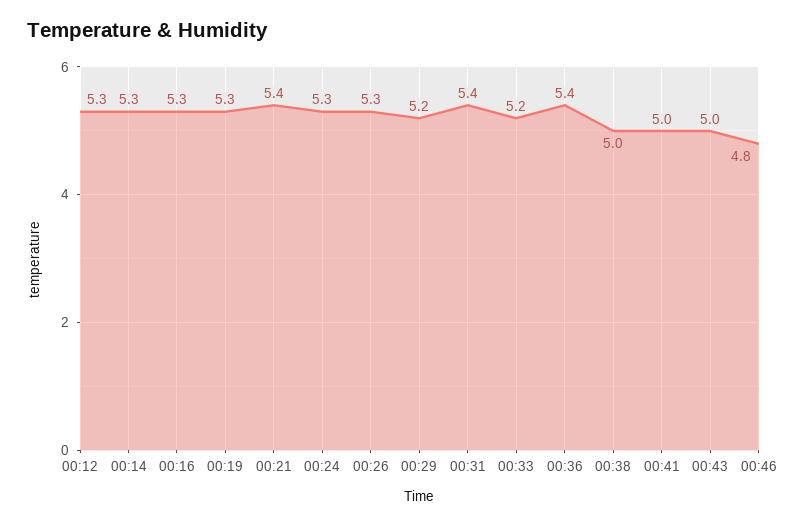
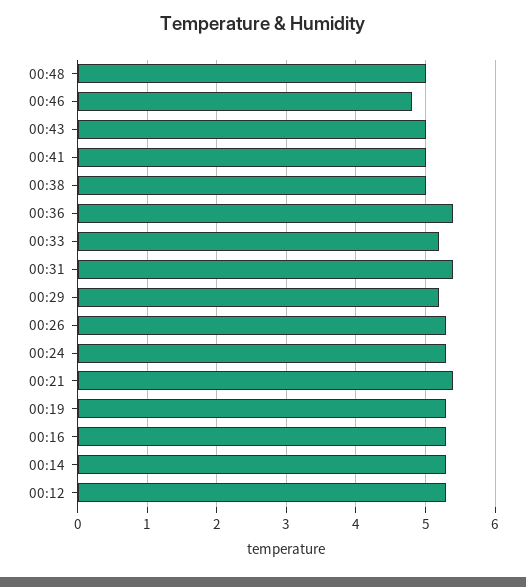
00:48: none -> 5

